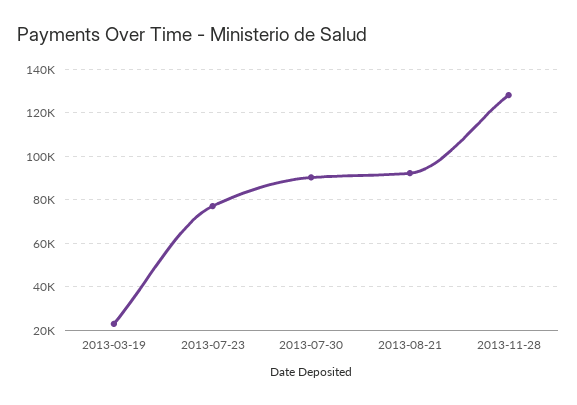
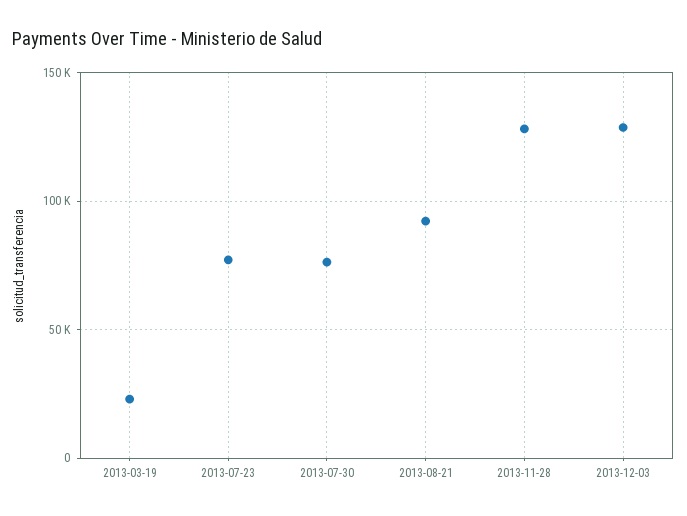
2013-07-30: 90000 -> 75000
2013-12-03: none -> 130000

